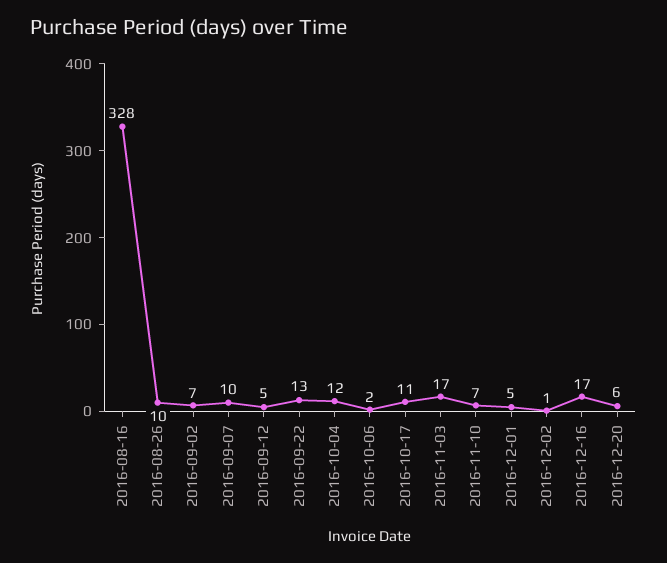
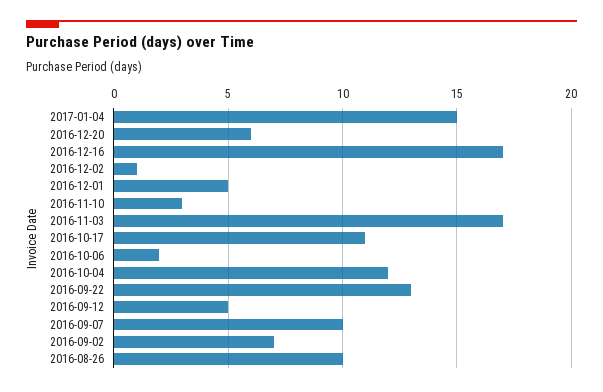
2016-08-16: 328 -> none
2016-11-10: 7 -> 3
2017-01-04: none -> 15

